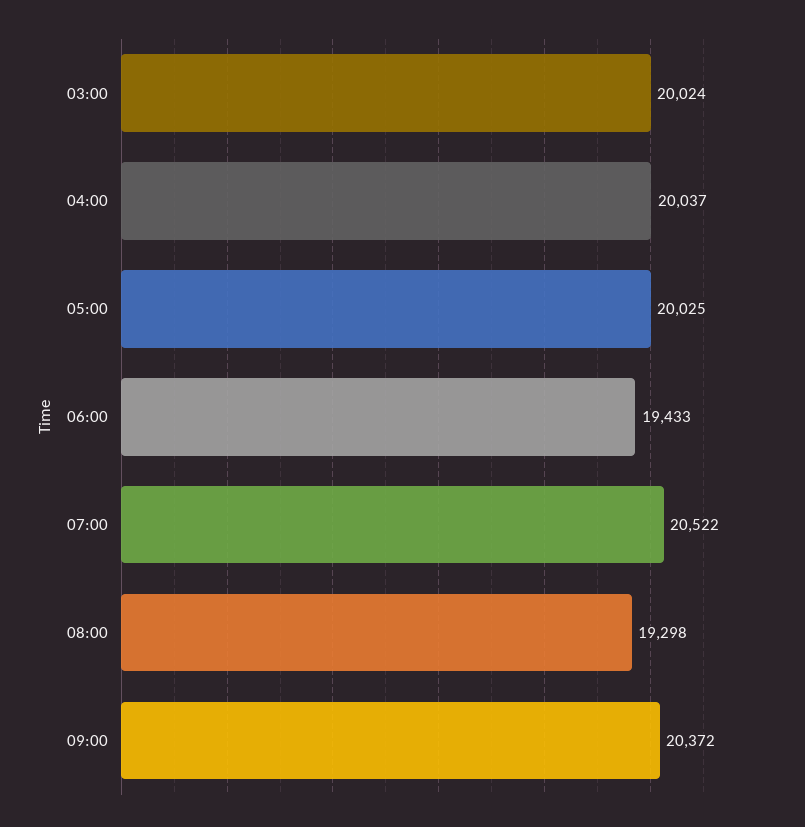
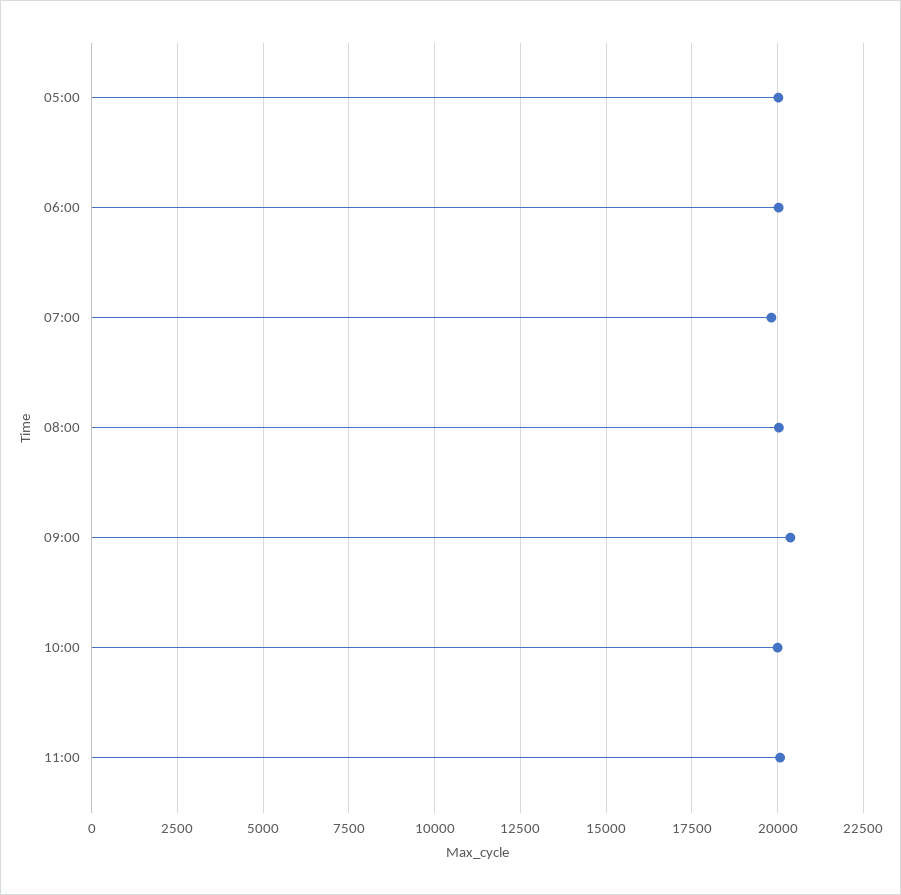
03:00: 20024 -> none
04:00: 20037 -> none
06:00: 19433 -> 20000
07:00: 20522 -> 19750
08:00: 19298 -> 20000
10:00: none -> 20000
11:00: none -> 20000

